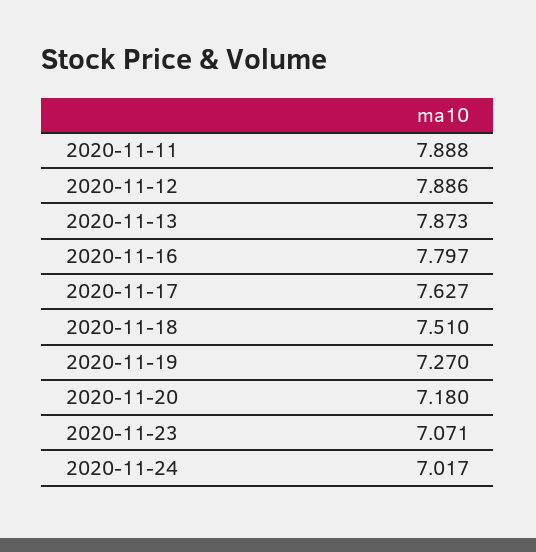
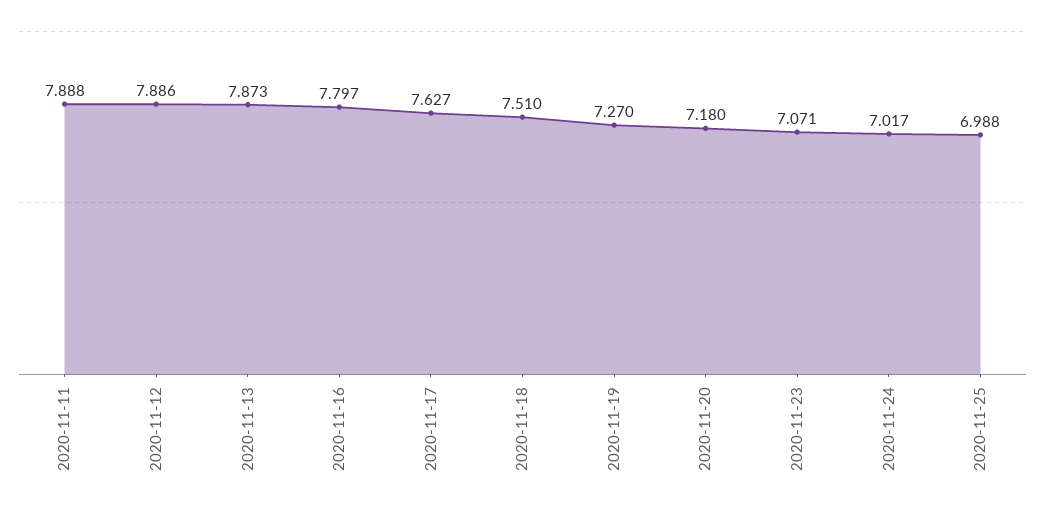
2020-11-25: none -> 6.988

